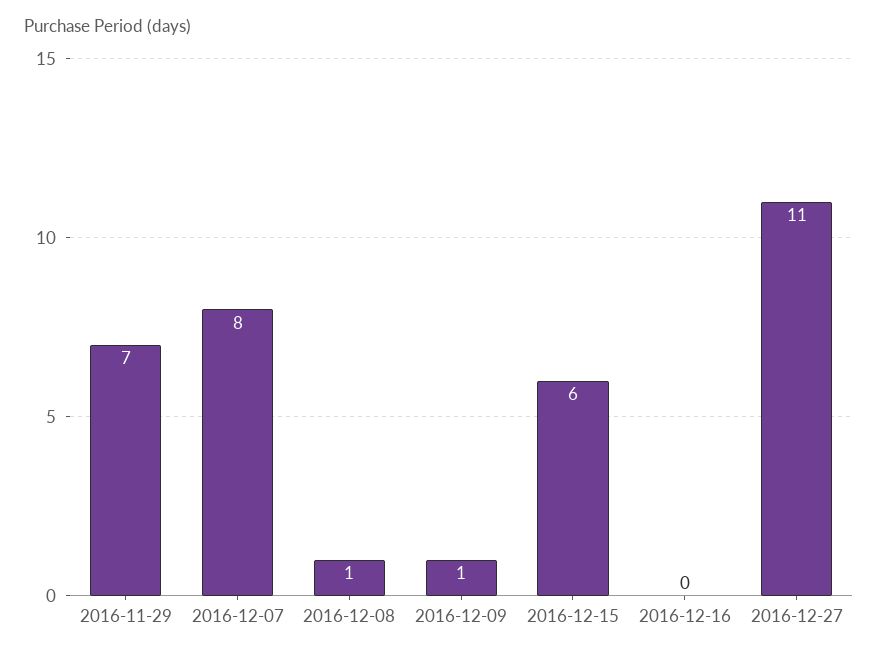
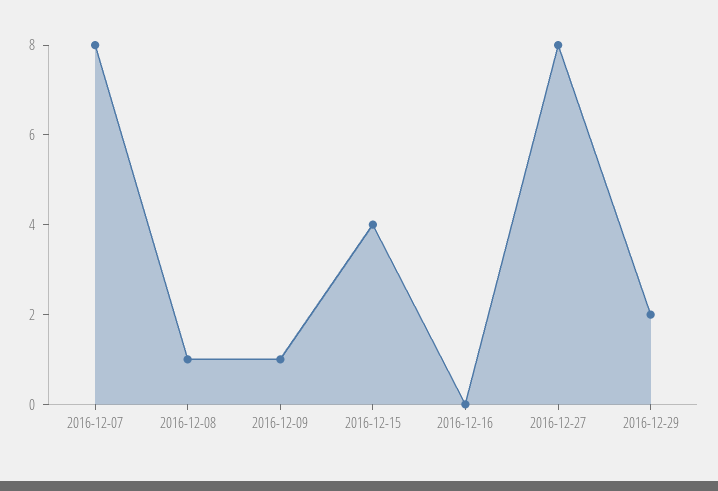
2016-11-29: 7 -> none
2016-12-15: 6 -> 4
2016-12-27: 11 -> 8
2016-12-29: none -> 2

